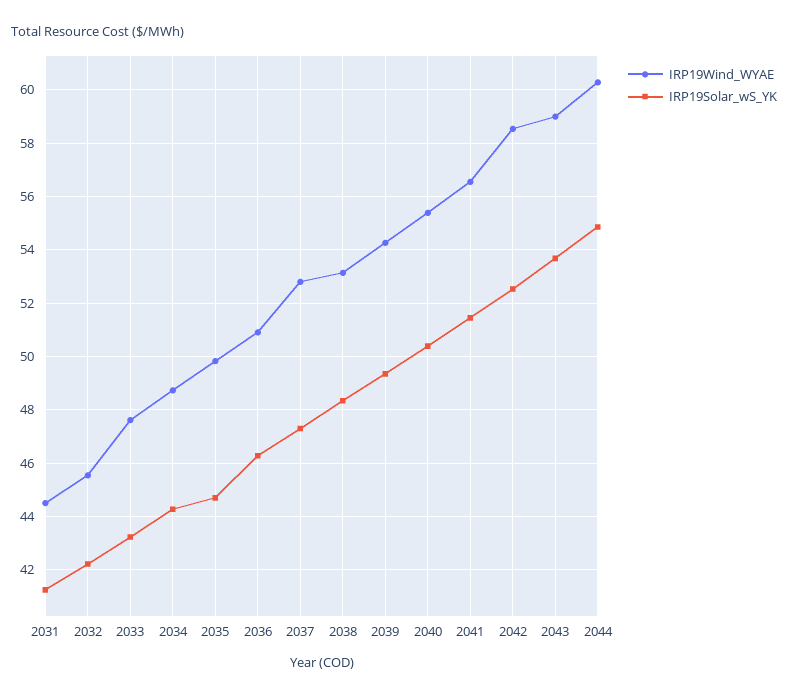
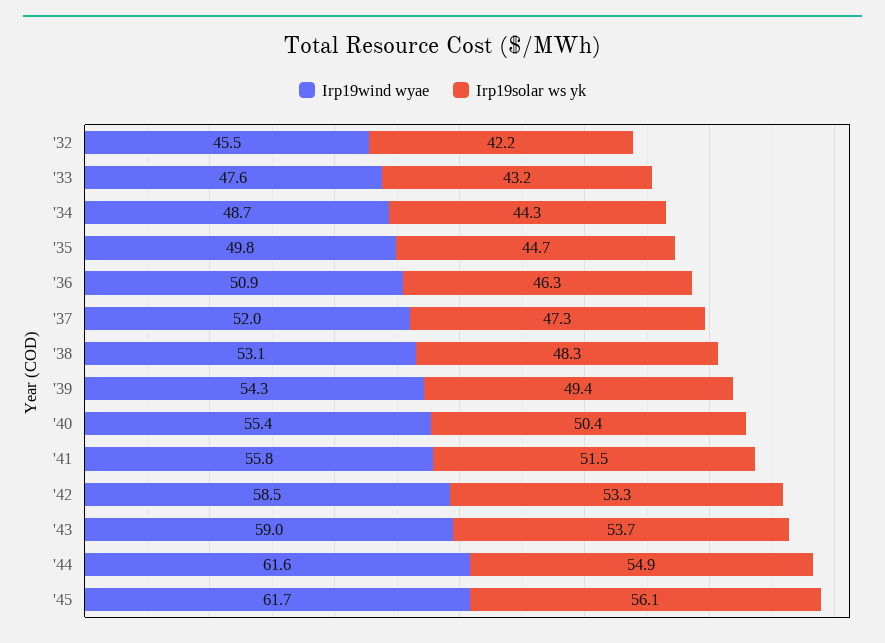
IRP19Wind_WYAE, 2031: 44.5 -> none
IRP19Solar_wS_YK, 2031: 41.25 -> none
IRP19Wind_WYAE, 2037: 52.75 -> 52
IRP19Wind_WYAE, 2041: 56.5 -> 55.8
IRP19Solar_wS_YK, 2042: 52.5 -> 53.3
IRP19Wind_WYAE, 2044: 60.25 -> 61.6
IRP19Wind_WYAE, '45: none -> 61.7
IRP19Solar_wS_YK, '45: none -> 56.1

